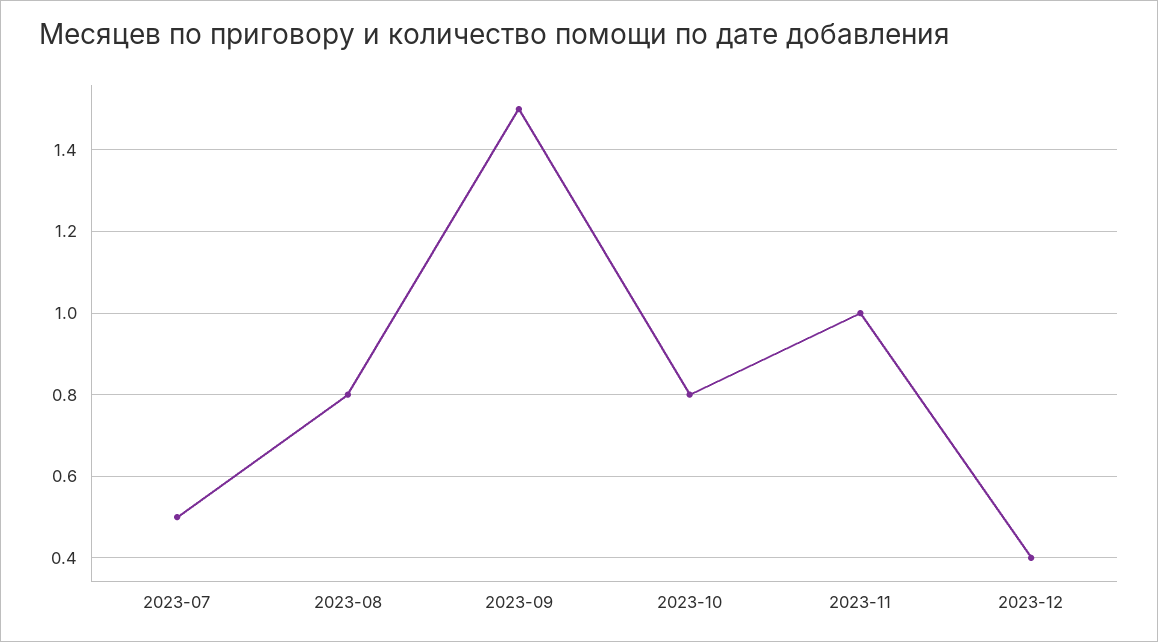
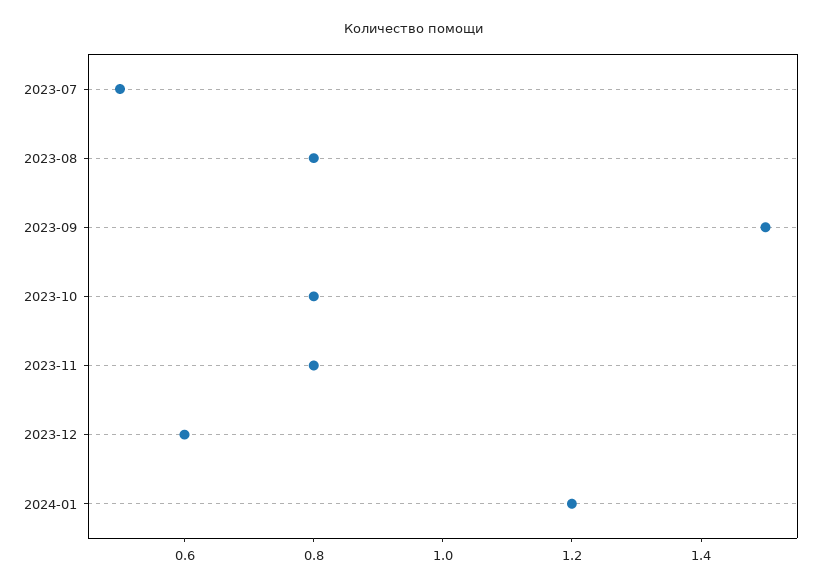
2023-11: 1 -> 0.8
2023-12: 0.4 -> 0.6
2024-01: none -> 1.2

